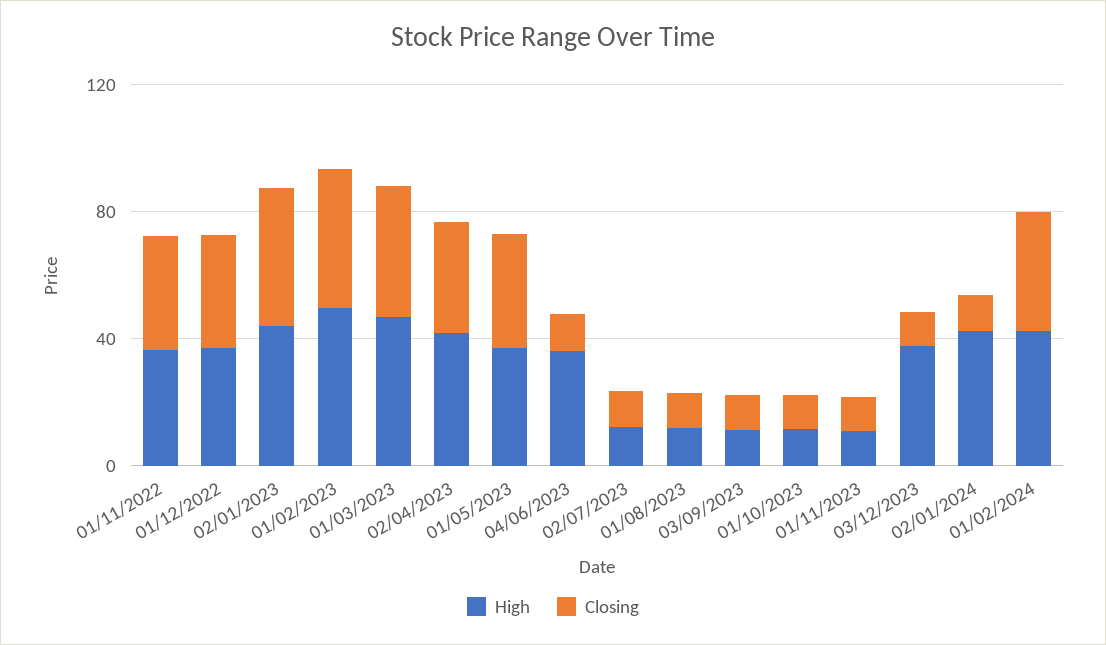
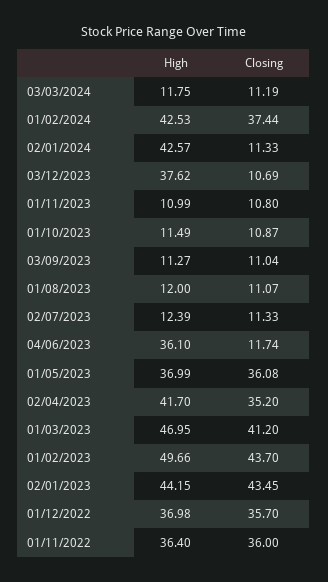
High, 03/03/2024: none -> 11.75
Closing, 03/03/2024: none -> 11.19

